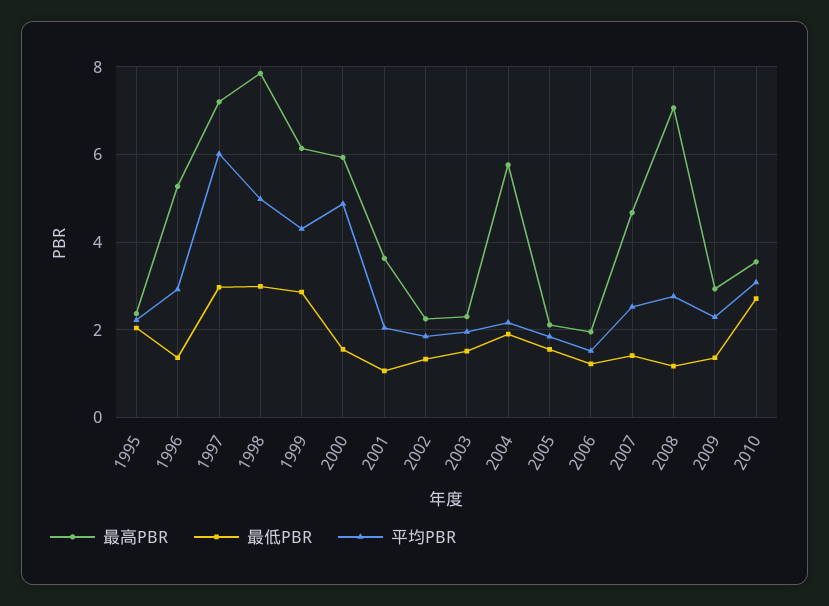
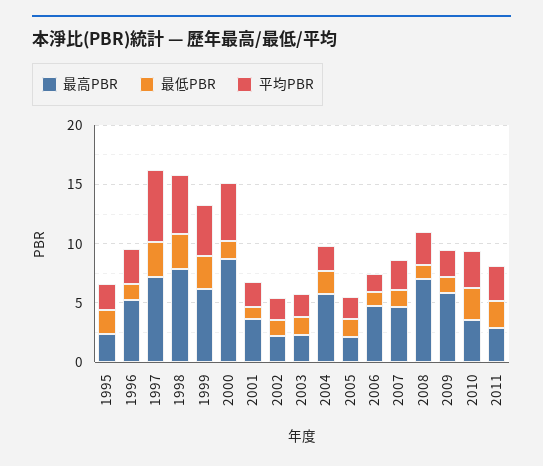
最高PBR, 2000: 6 -> 9
最高PBR, 2006: 2 -> 5
最高PBR, 2009: 3 -> 6
最高PBR, 2011: none -> 3
最低PBR, 2011: none -> 2
平均PBR, 2011: none -> 3

